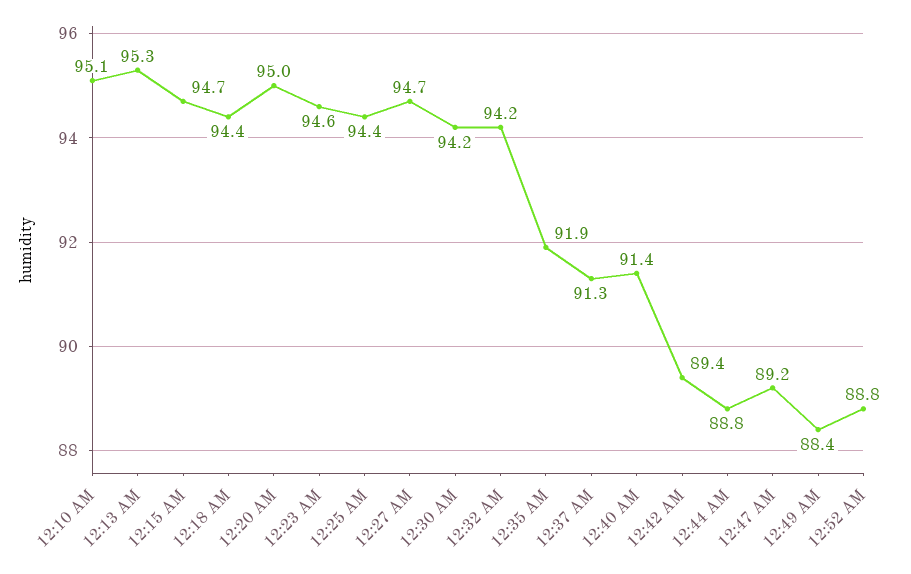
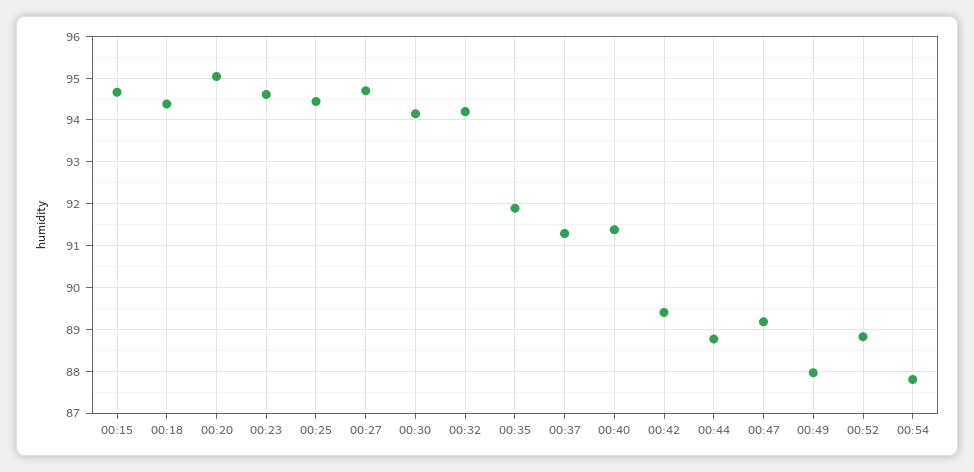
12:10 AM: 95.1 -> none
12:13 AM: 95.3 -> none
12:49 AM: 88.4 -> 88
00:54: none -> 87.8

